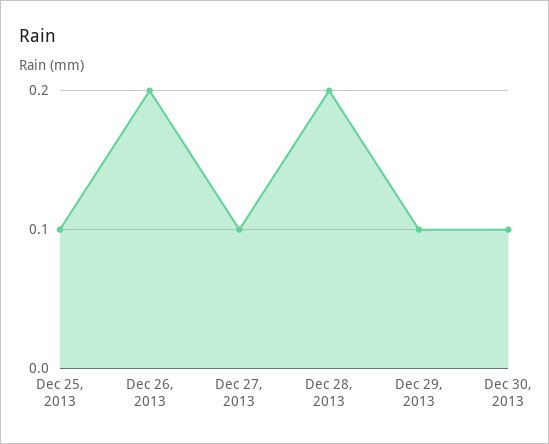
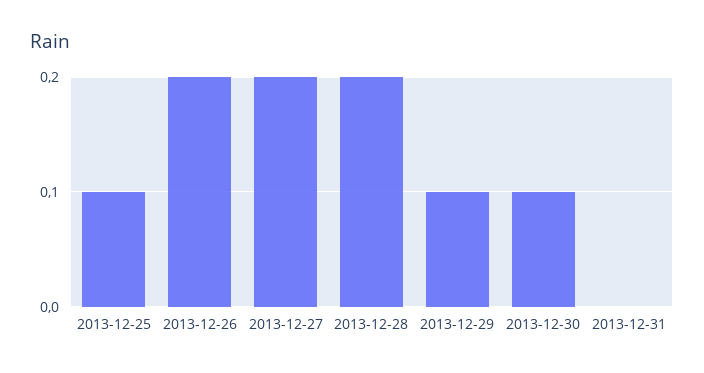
Dec 27, 2013: 0.1 -> 0.2
2013-12-31: none -> 0

